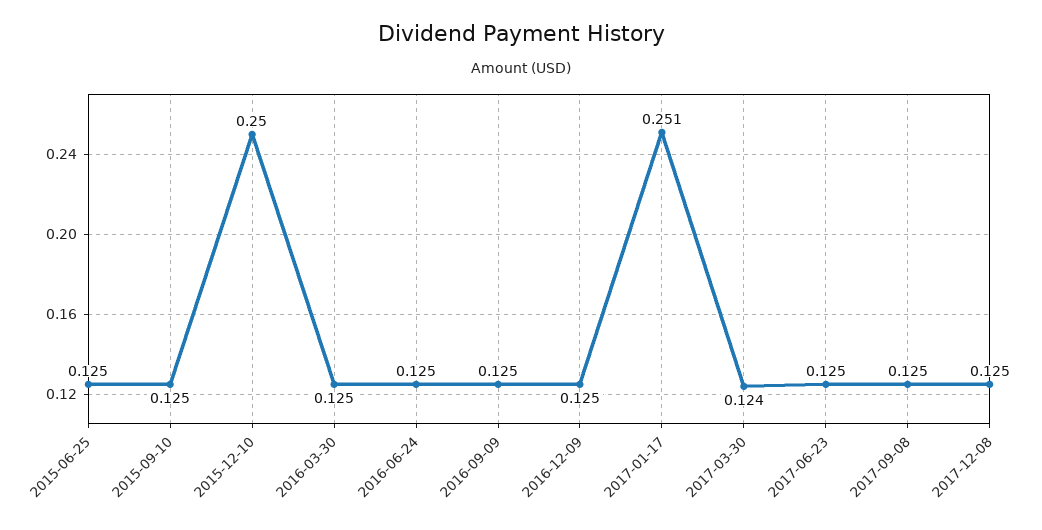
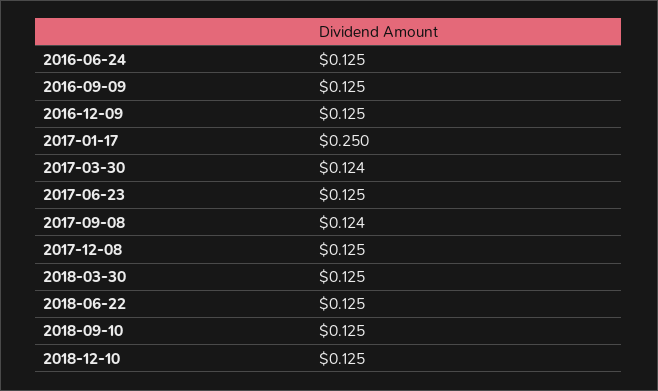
2015-06-25: 0.125 -> none
2015-09-10: 0.125 -> none
2015-12-10: 0.25 -> none
2016-03-30: 0.125 -> none
2017-01-17: 0.251 -> 0.25
2017-09-08: 0.125 -> 0.124
2018-03-30: none -> 0.125
2018-06-22: none -> 0.125
2018-09-10: none -> 0.125
2018-12-10: none -> 0.125

